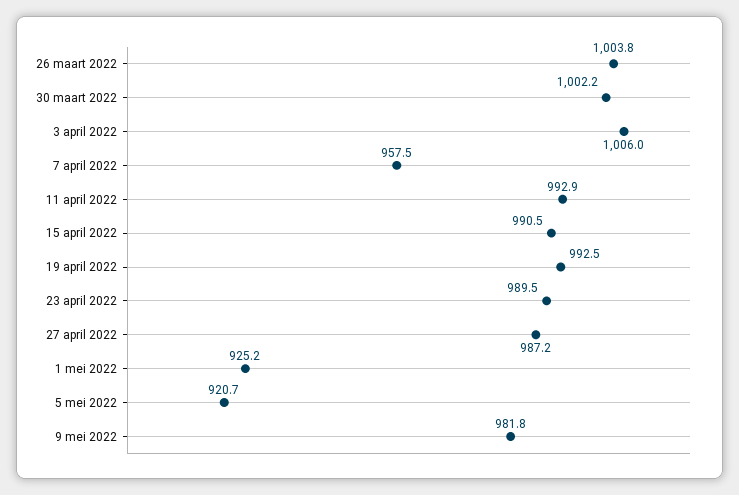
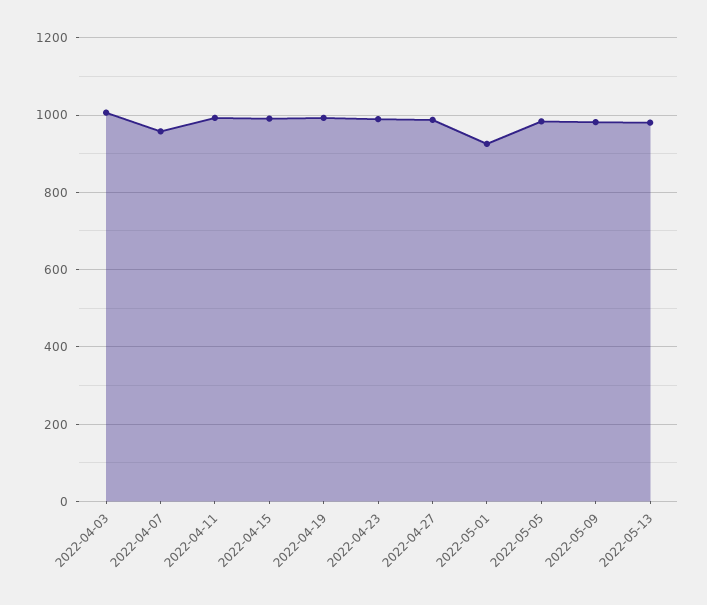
26 maart 2022: 1003.8 -> none
30 maart 2022: 1002.2 -> none
5 mei 2022: 920.7 -> 980
2022-05-13: none -> 980

